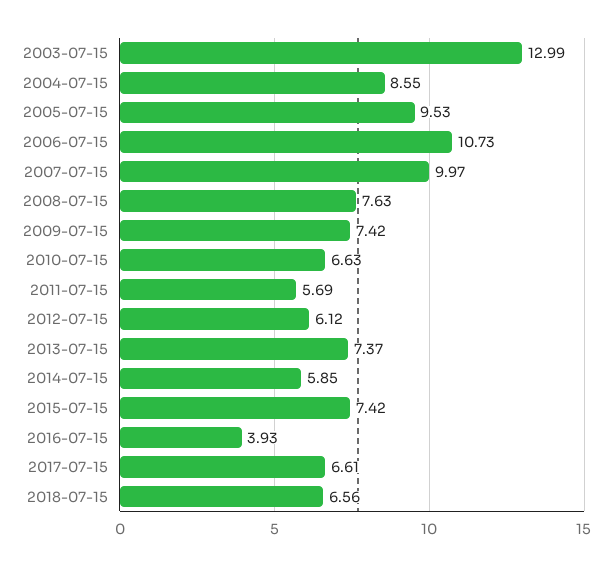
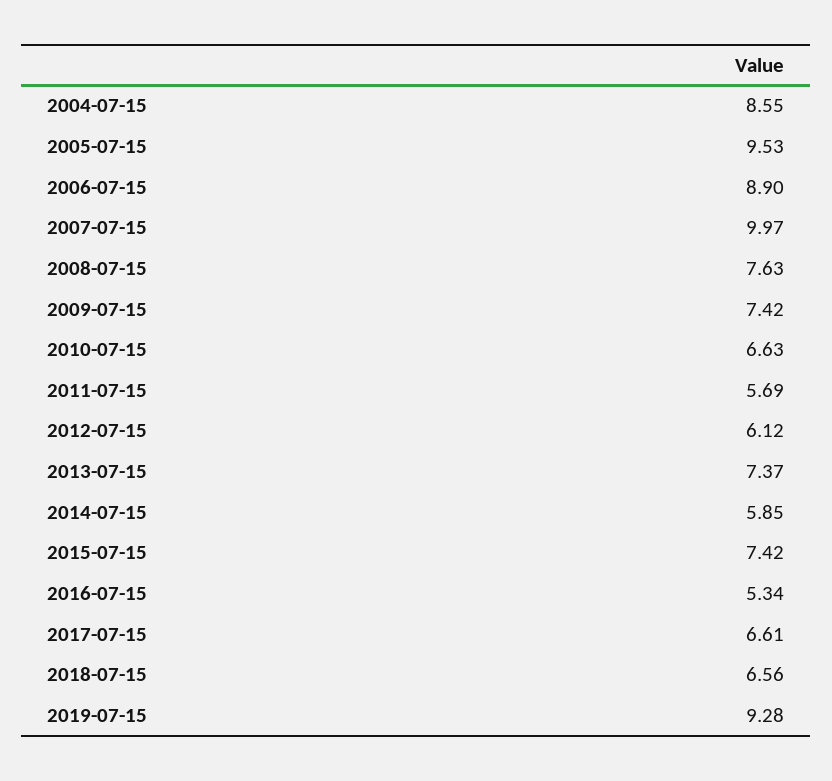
2003-07-15: 12.99 -> none
2006-07-15: 10.73 -> 8.9
2016-07-15: 3.93 -> 5.34
2019-07-15: none -> 9.28

